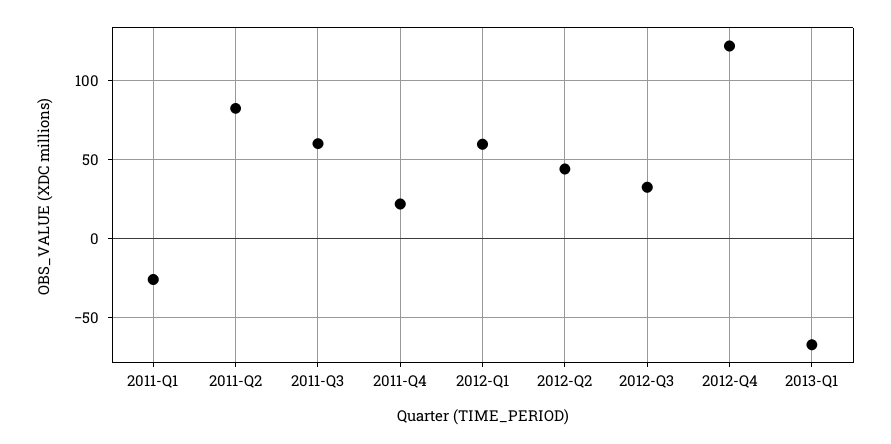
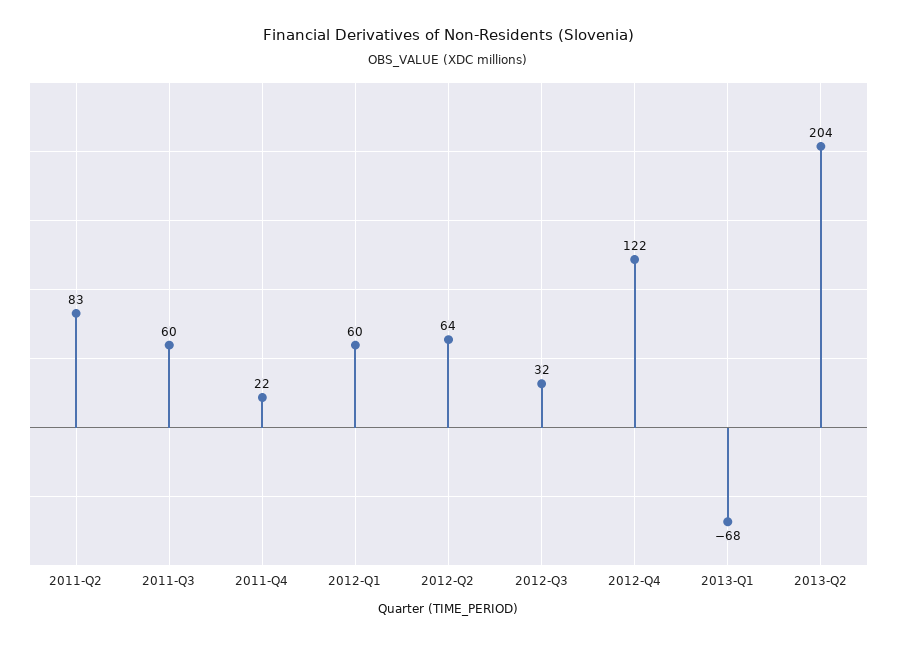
2011-Q1: -25 -> none
2012-Q2: 45 -> 64
2013-Q2: none -> 204

